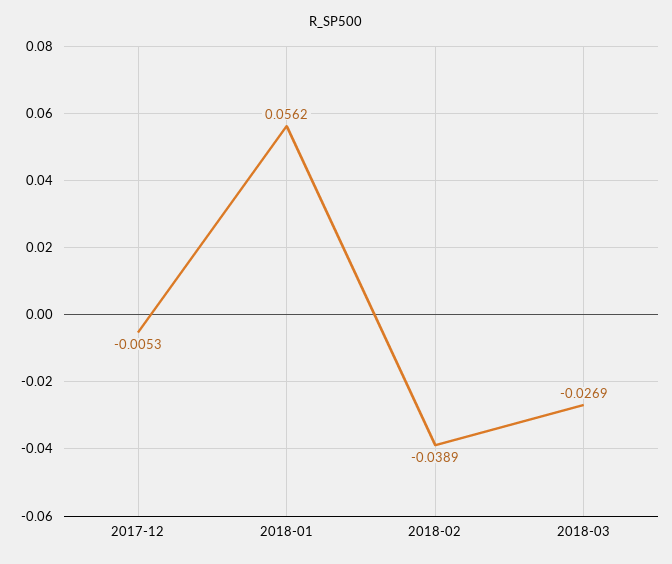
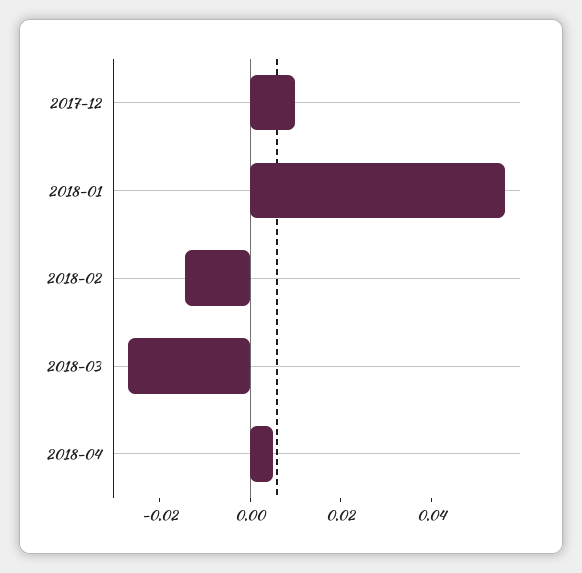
2017-12: -0.0053 -> 0.01
2018-02: -0.0389 -> -0.015
2018-04: none -> 0.005

